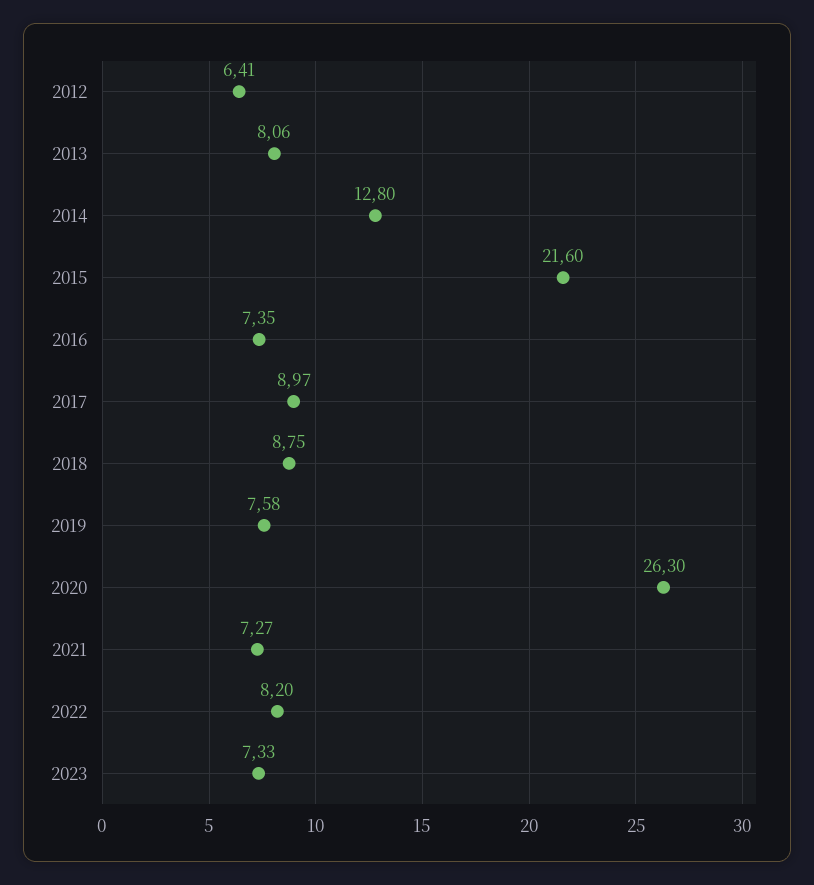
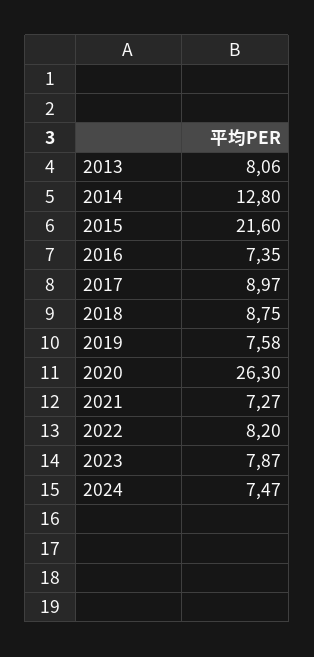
2012: 6.41 -> none
2023: 7.33 -> 7.87
2024: none -> 7.47

